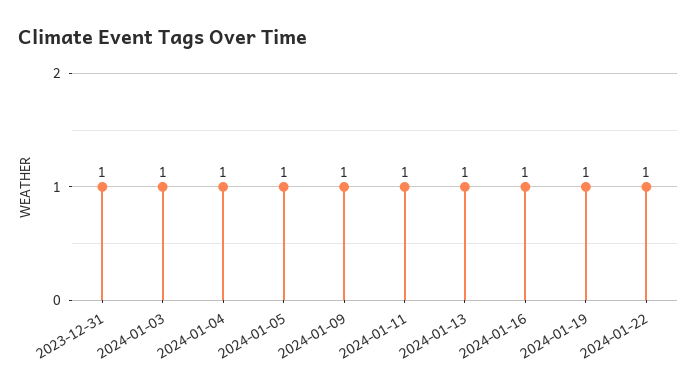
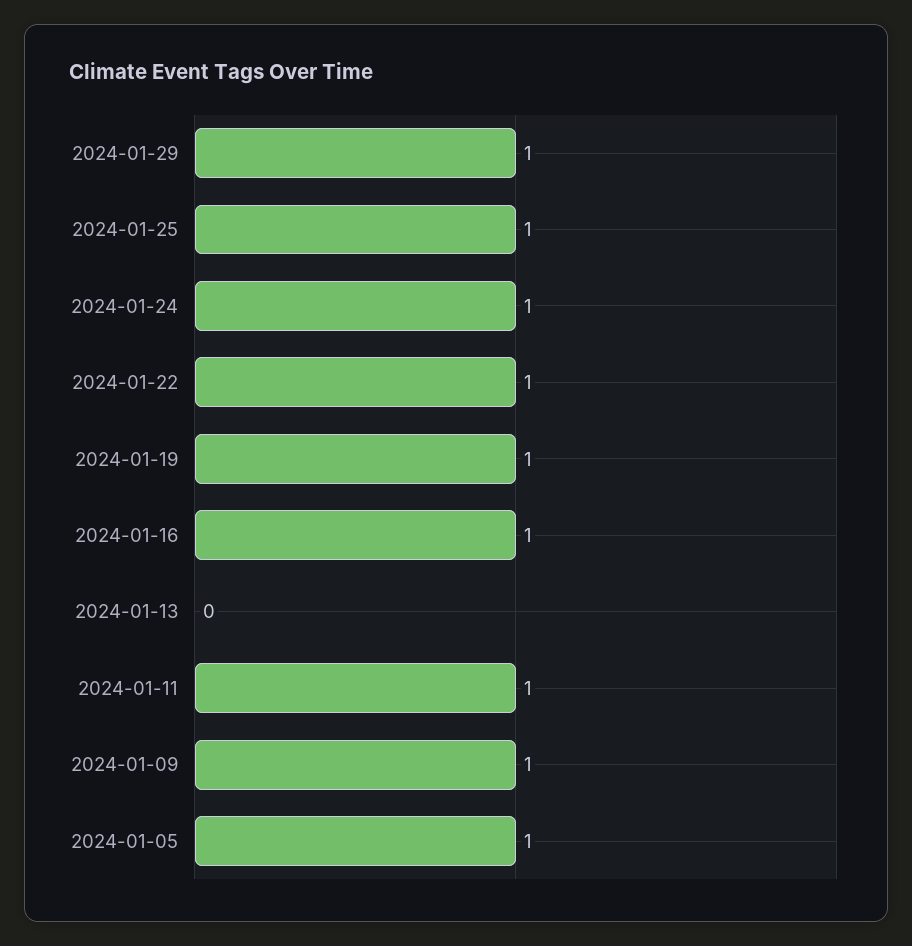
2023-12-31: 1 -> none
2024-01-03: 1 -> none
2024-01-04: 1 -> none
2024-01-13: 1 -> 0
2024-01-29: none -> 1
2024-01-25: none -> 1
2024-01-24: none -> 1

